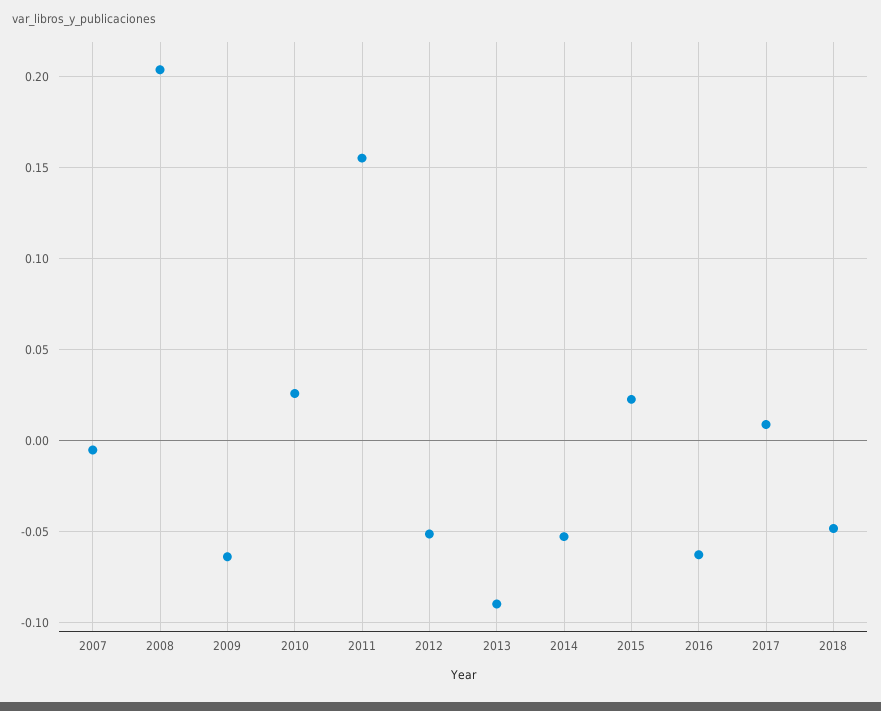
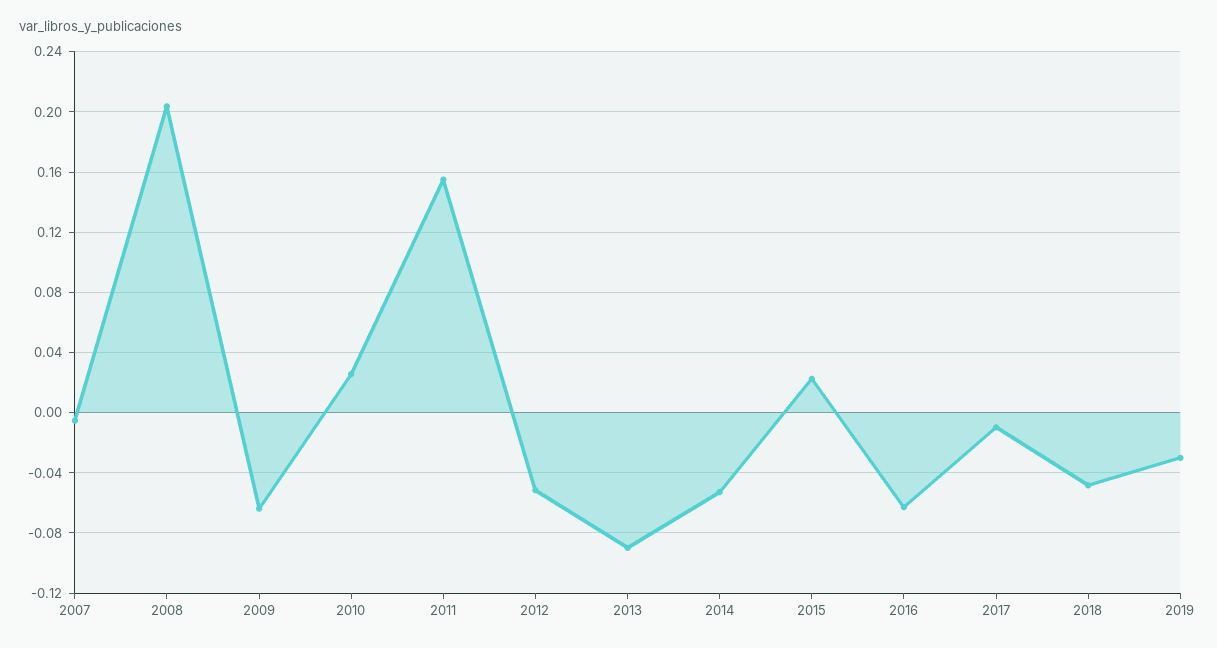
2017: 0.01 -> -0.01
2019: none -> -0.03

